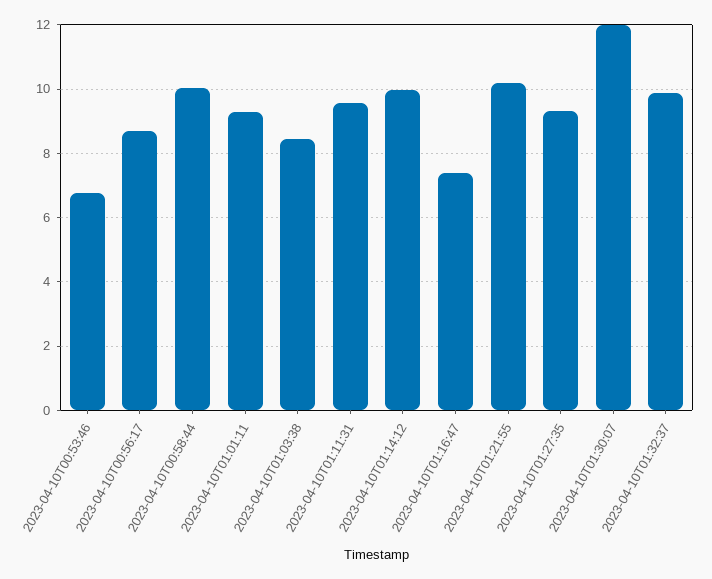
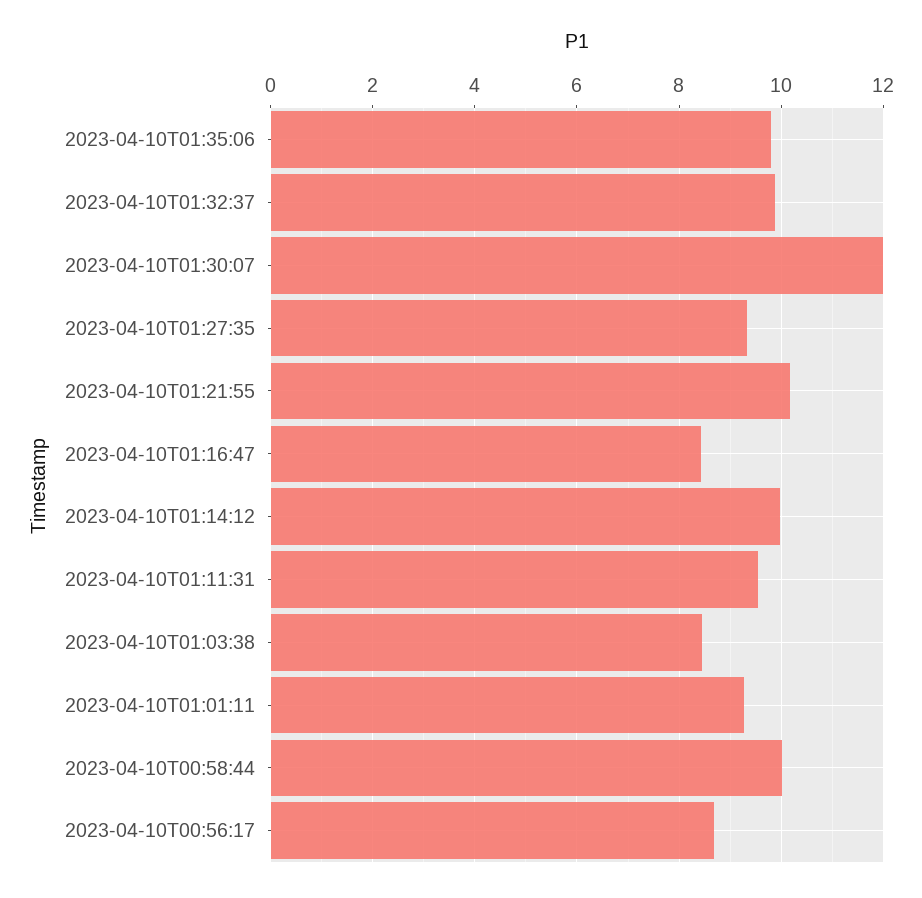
2023-04-10T00:53:46: 6.8 -> none
2023-04-10T01:16:47: 7.4 -> 8.4
2023-04-10T01:35:06: none -> 9.8

